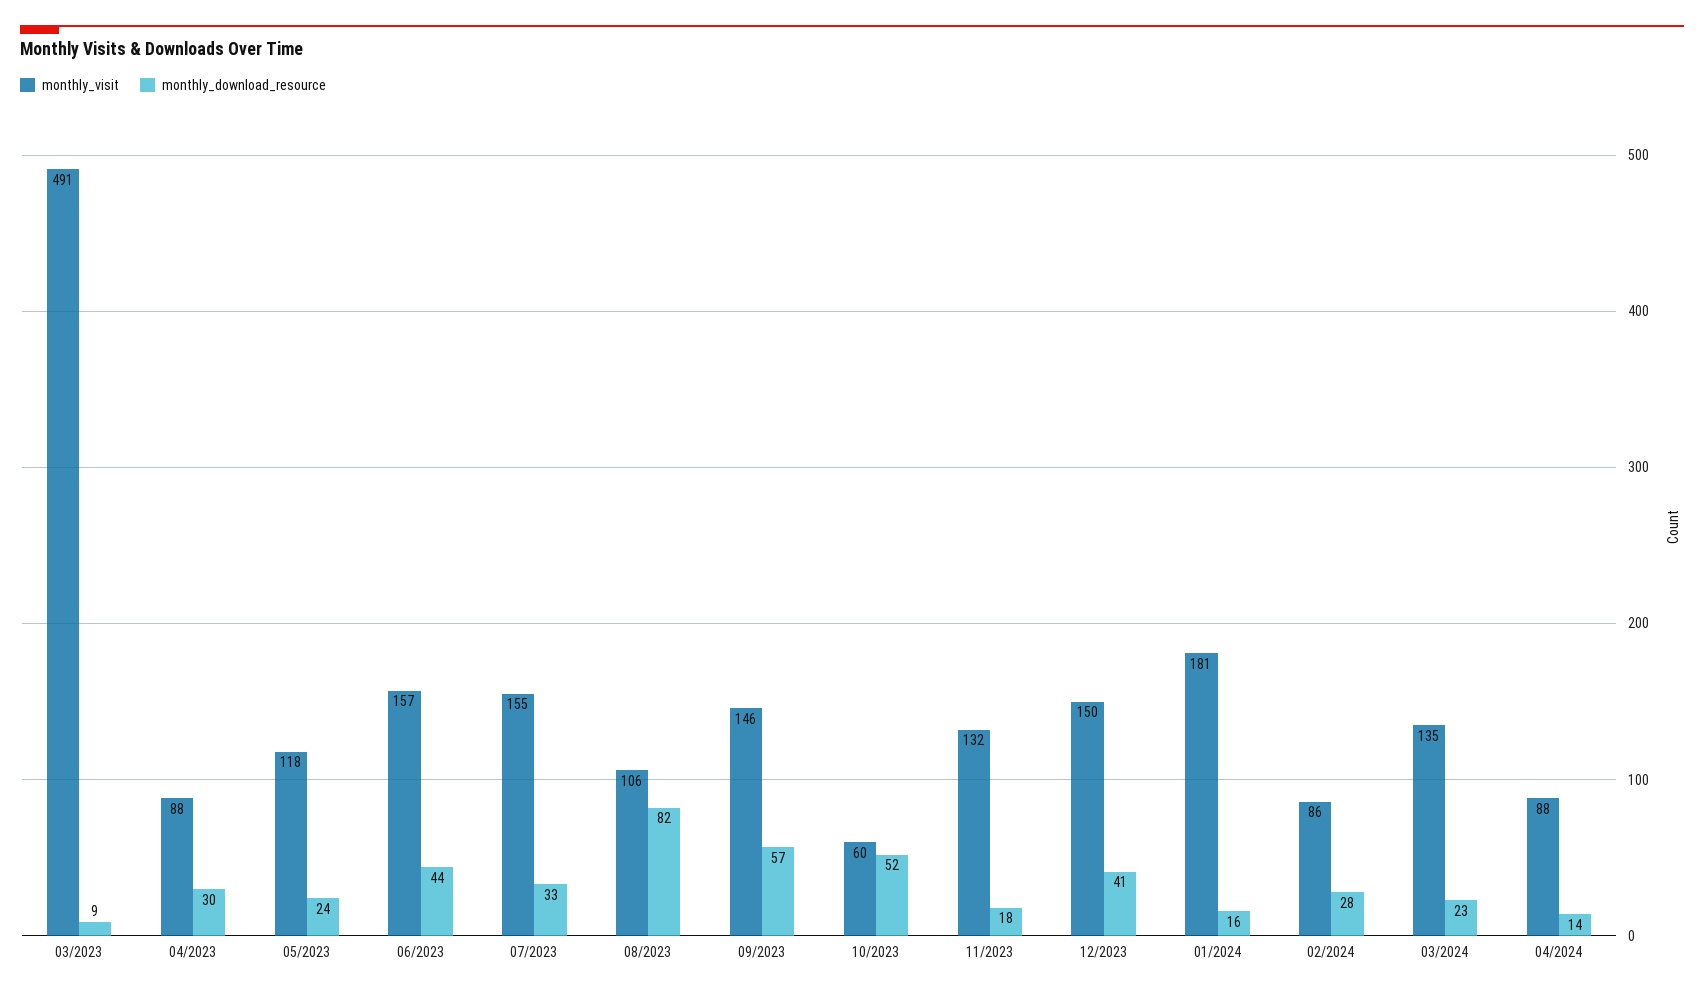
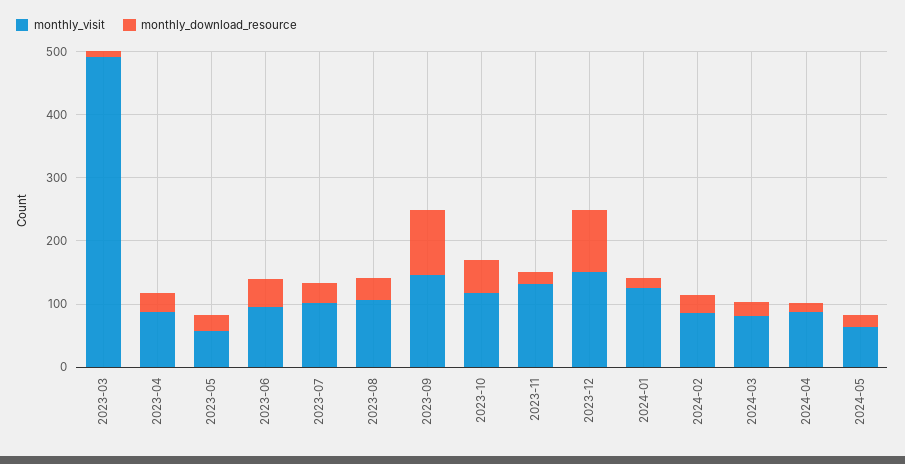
monthly_visit, 05/2023: 118 -> 60
monthly_visit, 06/2023: 157 -> 100
monthly_visit, 07/2023: 155 -> 100
monthly_download_resource, 08/2023: 82 -> 40
monthly_download_resource, 09/2023: 57 -> 100
monthly_visit, 10/2023: 60 -> 120
monthly_download_resource, 12/2023: 41 -> 100
monthly_visit, 01/2024: 181 -> 120
monthly_visit, 03/2024: 135 -> 80
monthly_visit, 2024-05: none -> 60
monthly_download_resource, 2024-05: none -> 20

